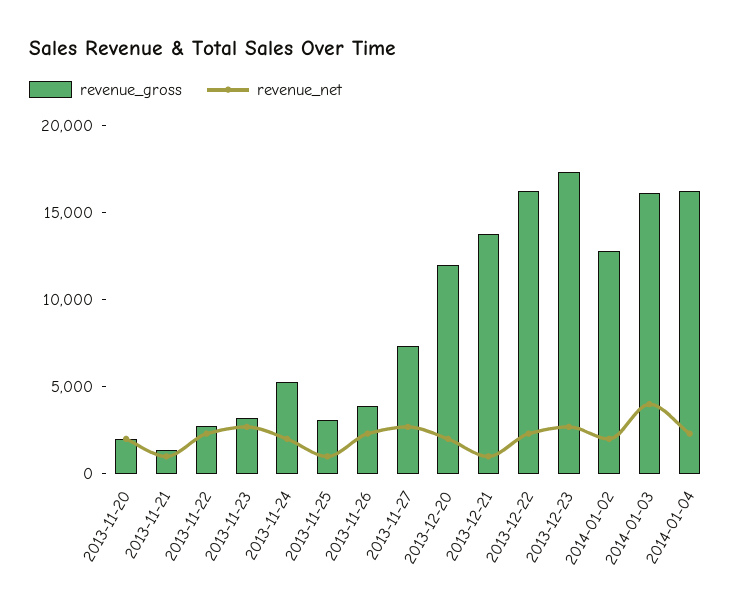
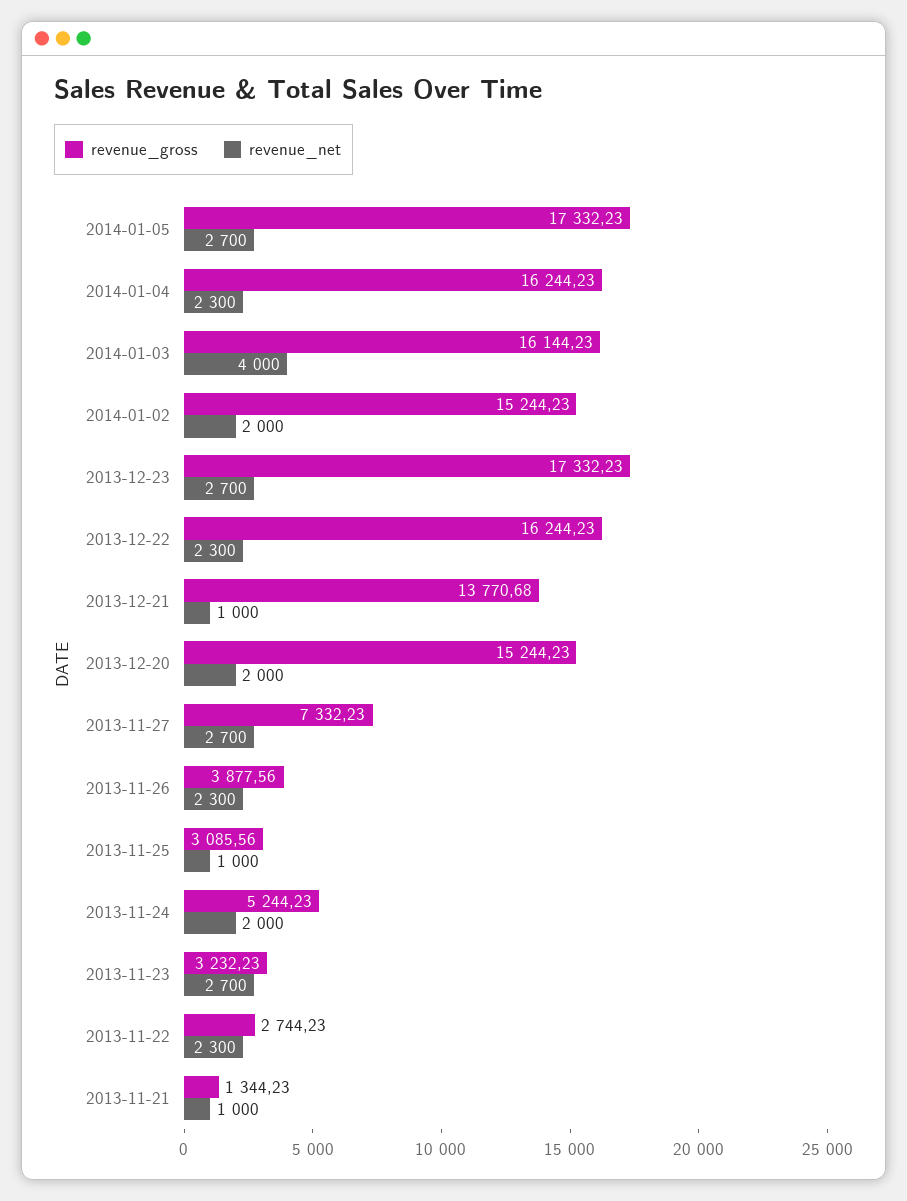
revenue_gross, 2013-11-20: 2000 -> none
revenue_net, 2013-11-20: 2000 -> none
revenue_gross, 2013-12-20: 12000 -> 15244.23
revenue_gross, 2014-01-02: 13000 -> 15244.23
revenue_gross, 2014-01-05: none -> 17332.23
revenue_net, 2014-01-05: none -> 2700

